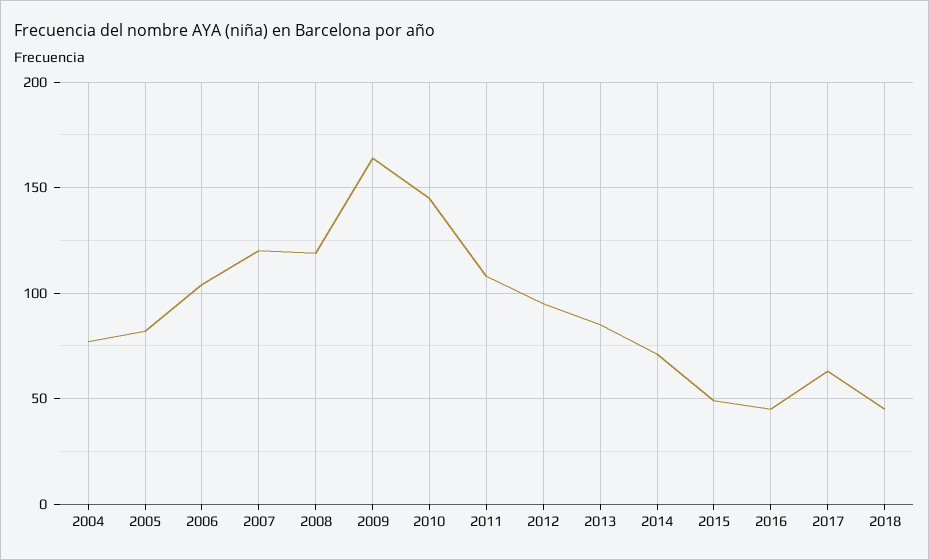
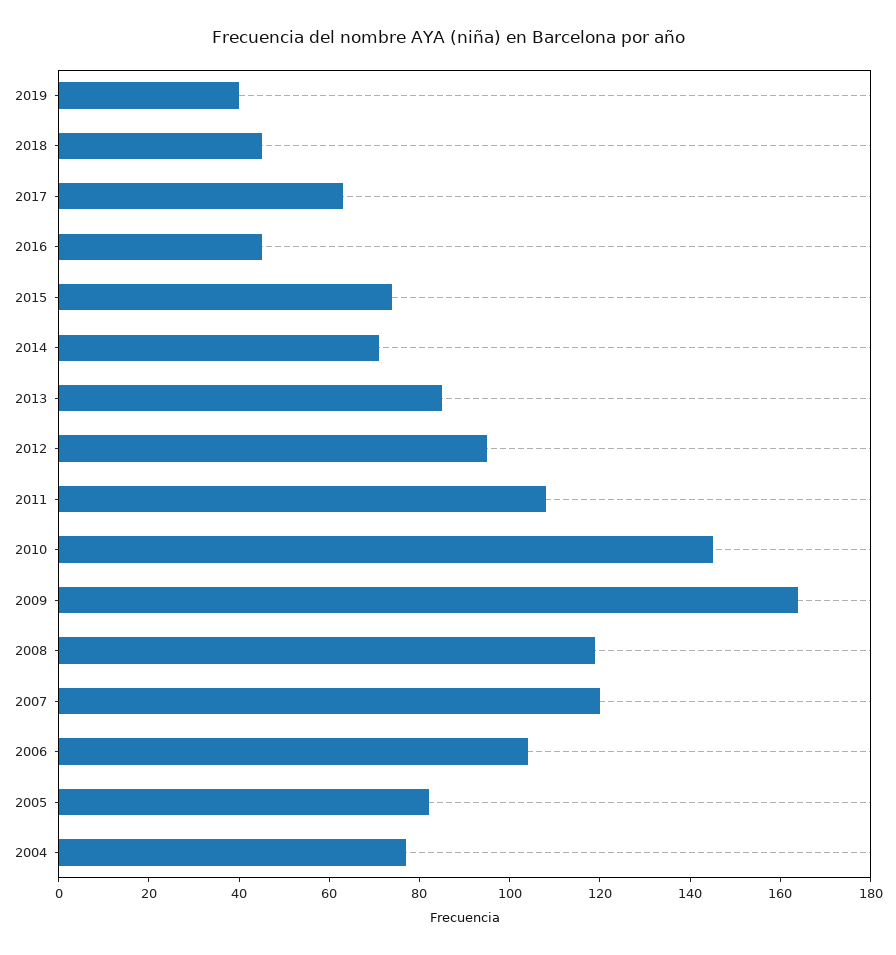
2015: 50 -> 75
2019: none -> 40

